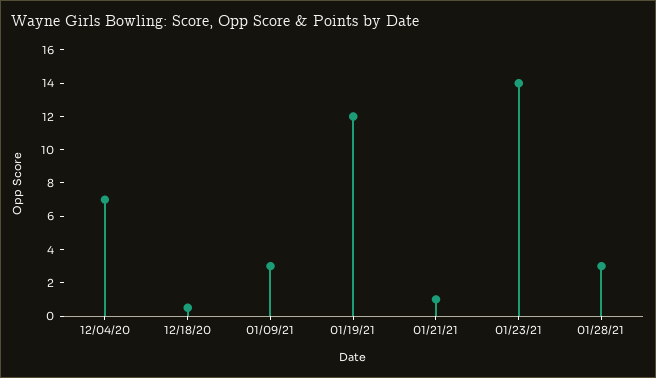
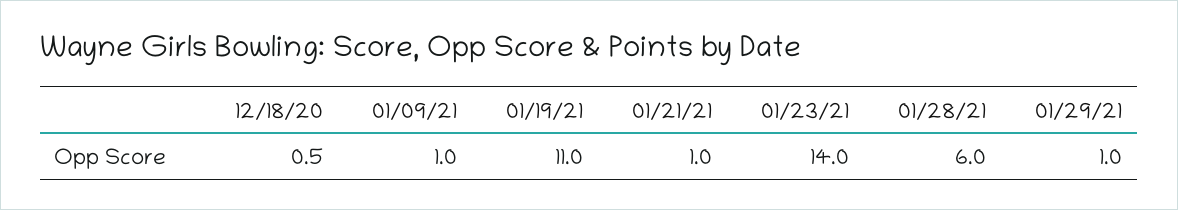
12/04/20: 7 -> none
01/09/21: 3 -> 1
01/19/21: 12 -> 11
01/28/21: 3 -> 6
01/29/21: none -> 1

